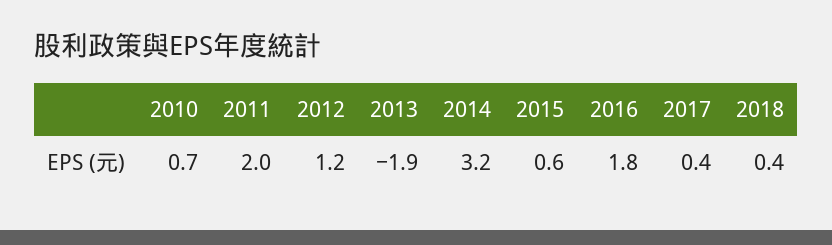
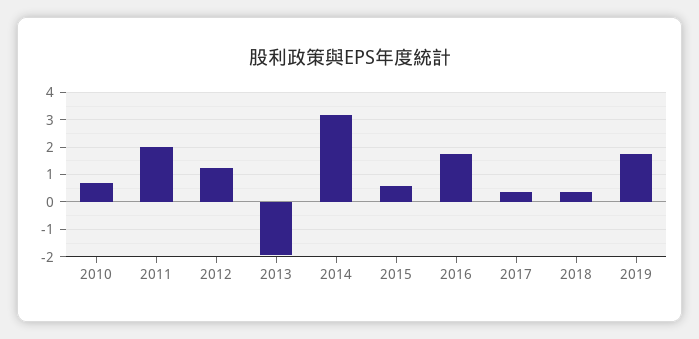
2019: none -> 1.75

